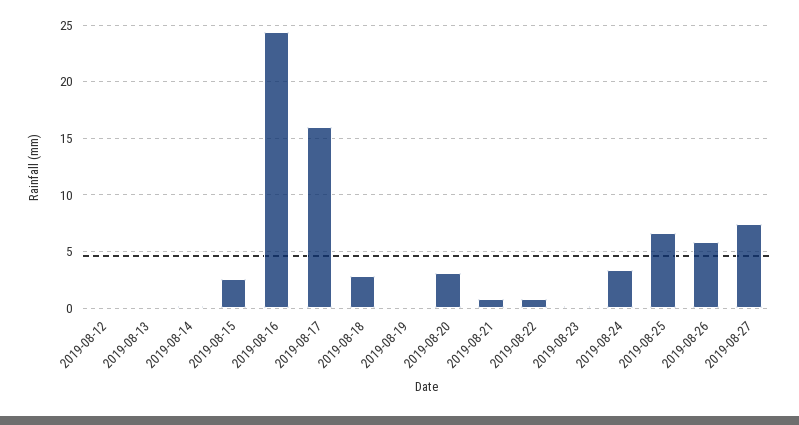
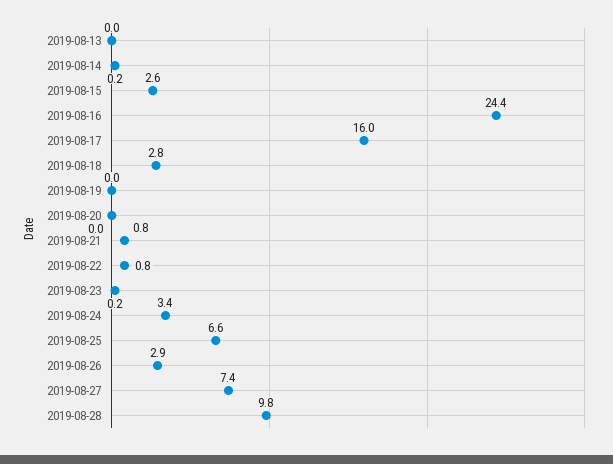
2019-08-12: 0 -> none
2019-08-20: 3 -> 0
2019-08-26: 6 -> 2.9
2019-08-28: none -> 9.8

